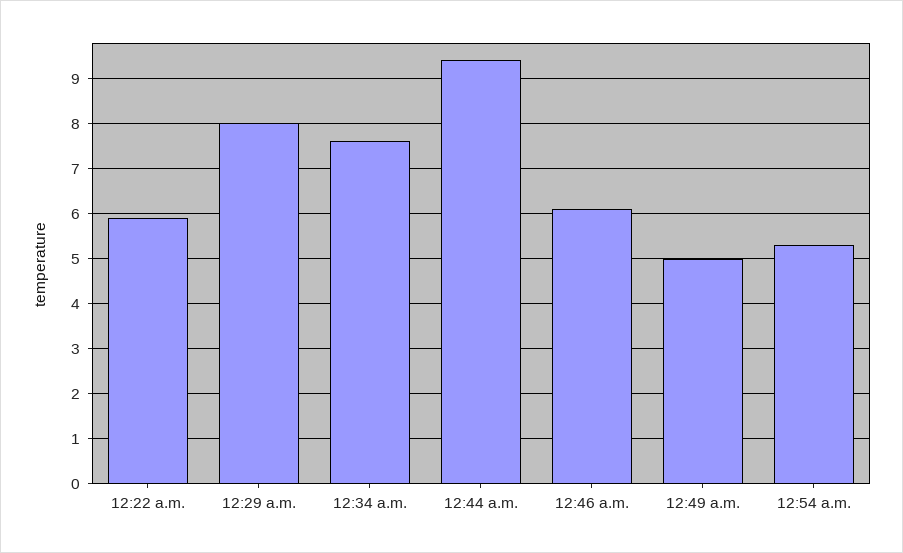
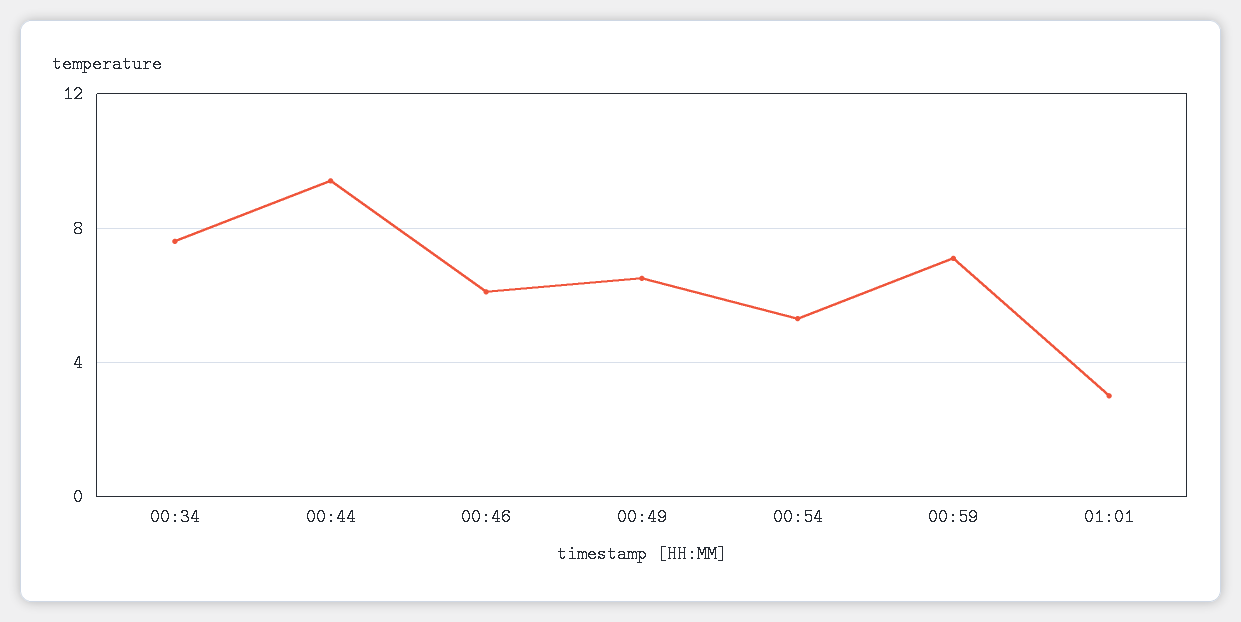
12:22 a.m.: 6 -> none
12:29 a.m.: 8 -> none
12:49 a.m.: 5 -> 6.5
00:59: none -> 7
01:01: none -> 3

